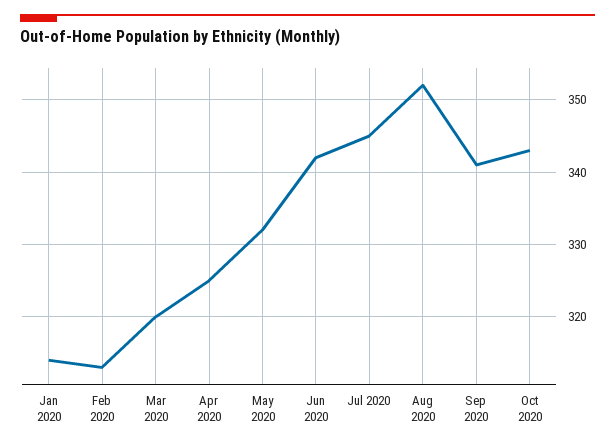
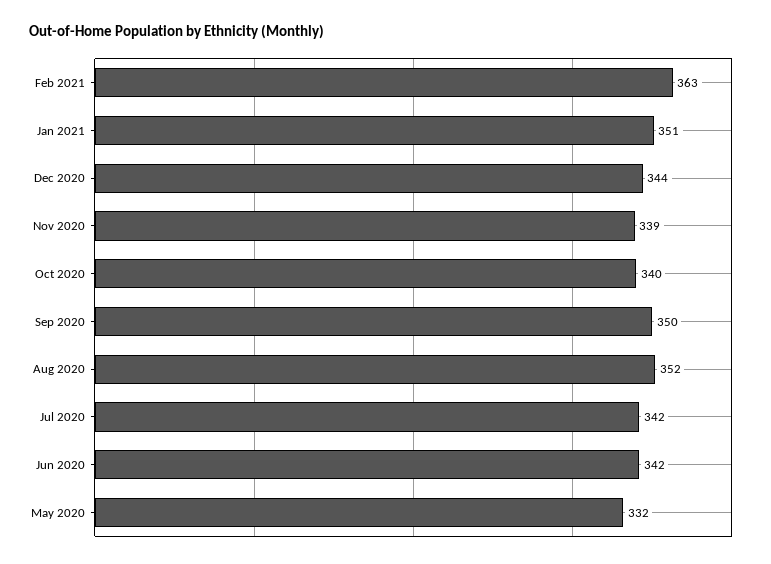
Jan 2020: 314 -> none
Feb 2020: 313 -> none
Mar 2020: 320 -> none
Apr 2020: 325 -> none
Jul 2020: 345 -> 342
Sep 2020: 341 -> 350
Oct 2020: 343 -> 340
Feb 2021: none -> 363
Jan 2021: none -> 351
Dec 2020: none -> 344
Nov 2020: none -> 339

